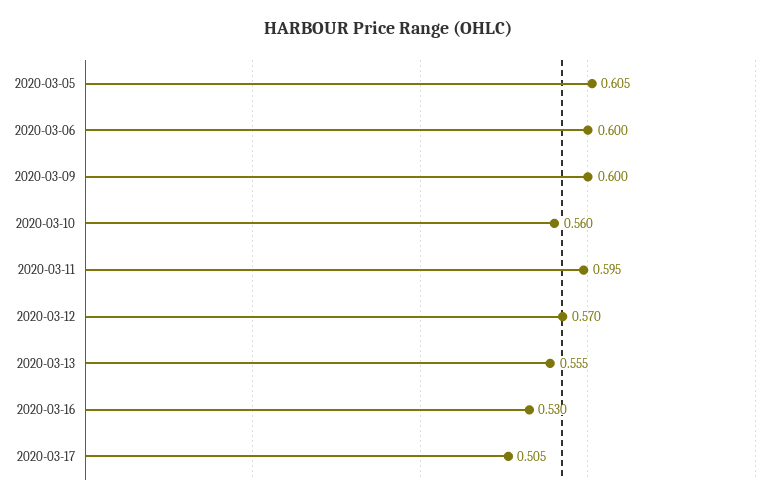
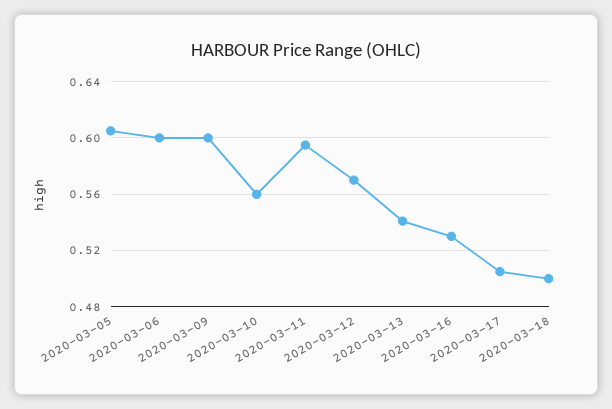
2020-03-13: 0.555 -> 0.54
2020-03-18: none -> 0.5

